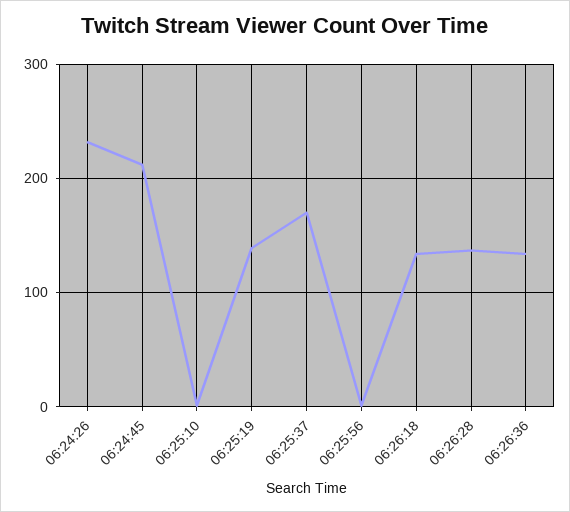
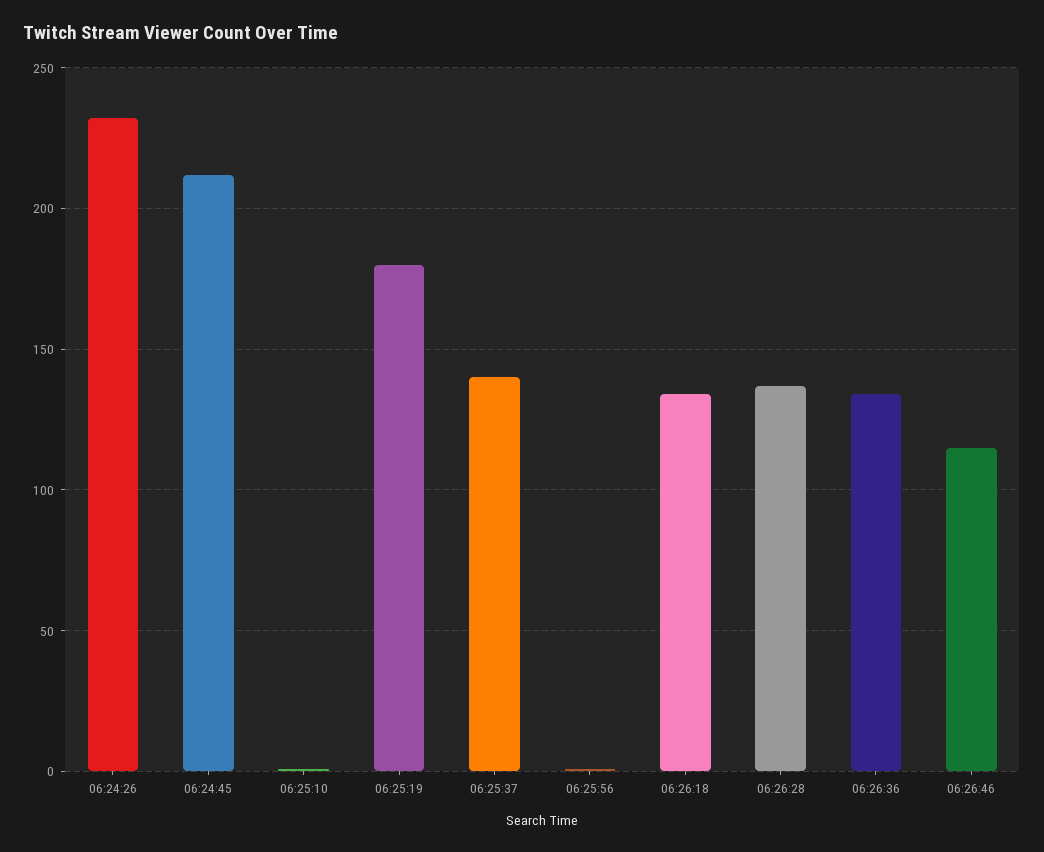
06:25:19: 140 -> 180
06:25:37: 170 -> 140
06:26:46: none -> 115

